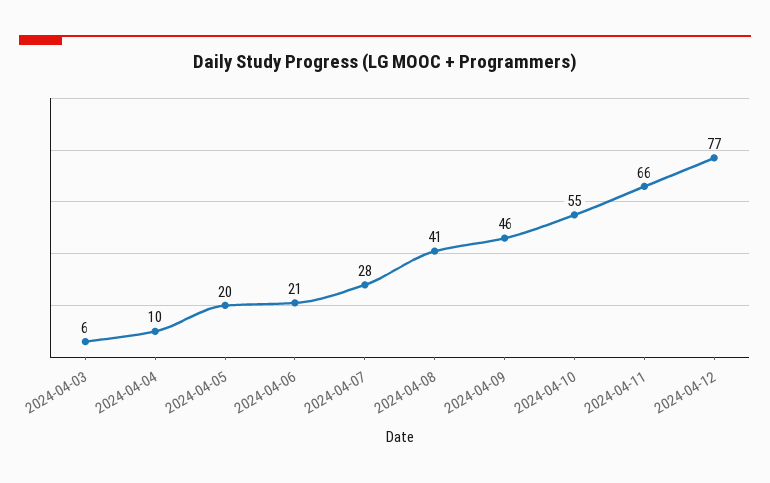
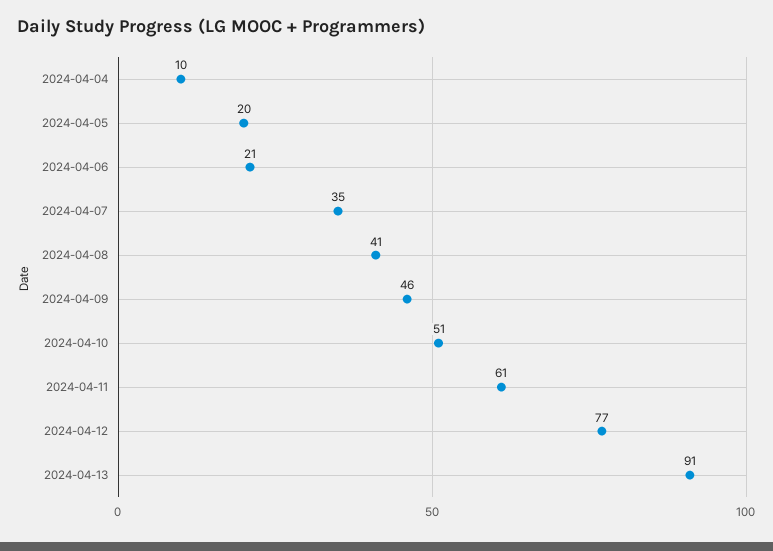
2024-04-03: 6 -> none
2024-04-07: 28 -> 35
2024-04-10: 55 -> 51
2024-04-11: 66 -> 61
2024-04-13: none -> 91

